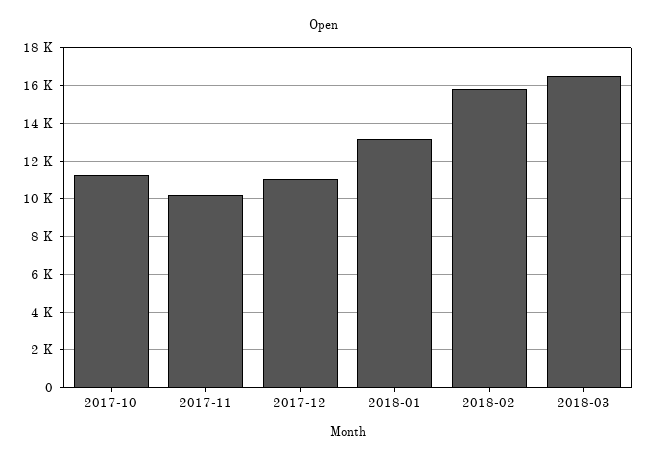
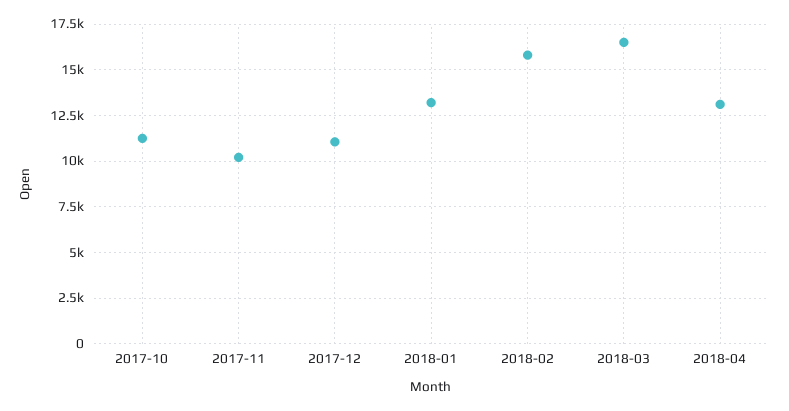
2018-04: none -> 13000

